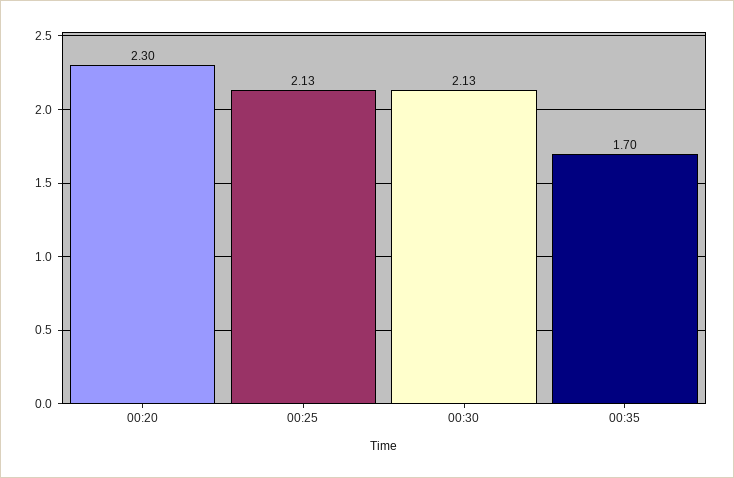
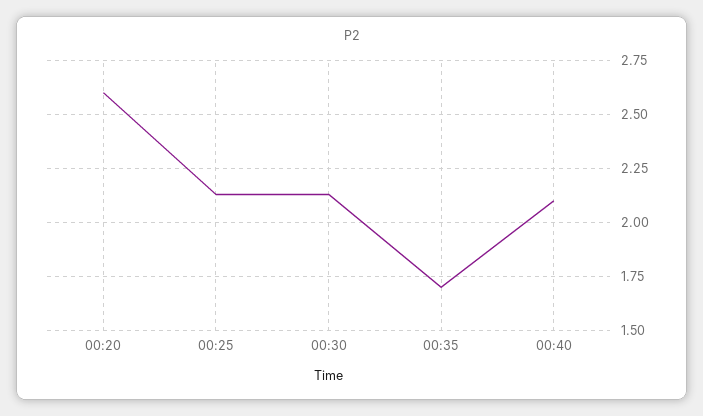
00:20: 2.3 -> 2.6
00:40: none -> 2.1

